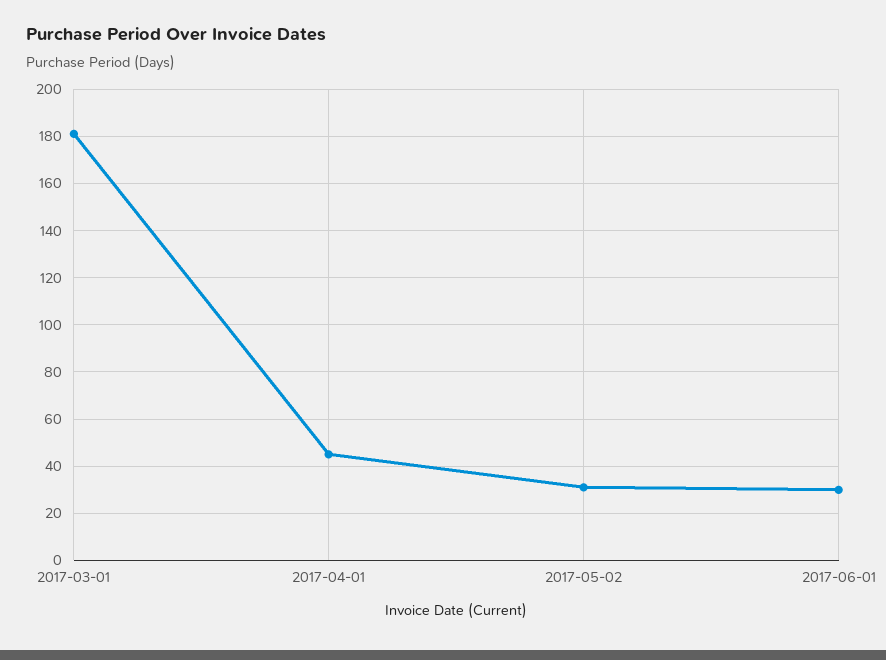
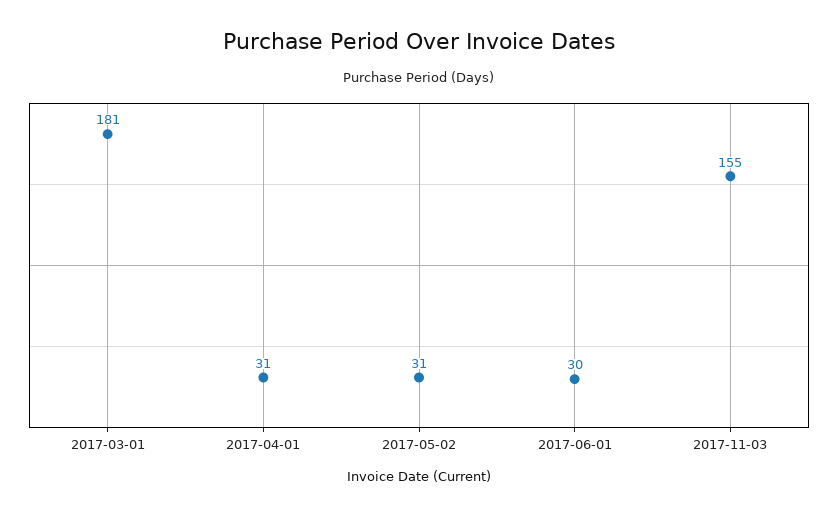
2017-04-01: 45 -> 31
2017-11-03: none -> 155

